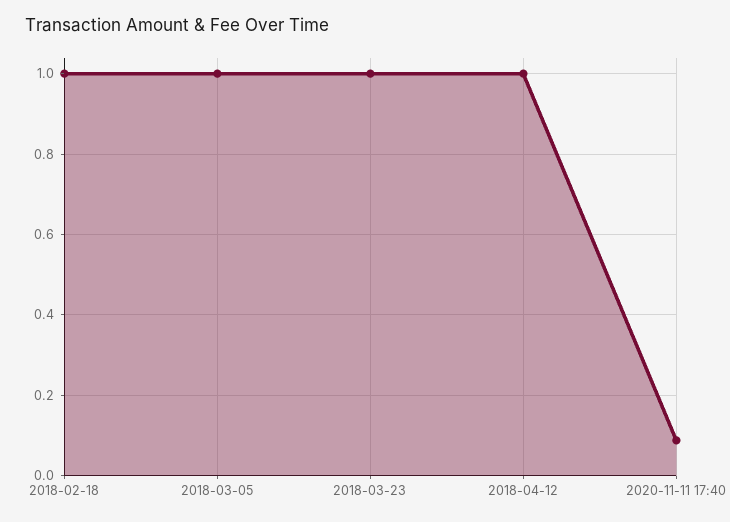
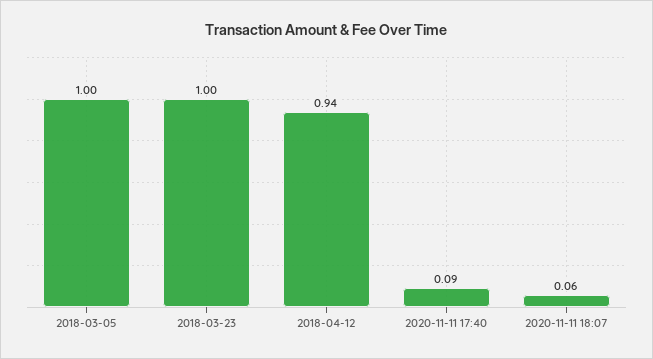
2018-02-18: 1 -> none
2018-04-12: 1 -> 0.94
2020-11-11 18:07: none -> 0.06

